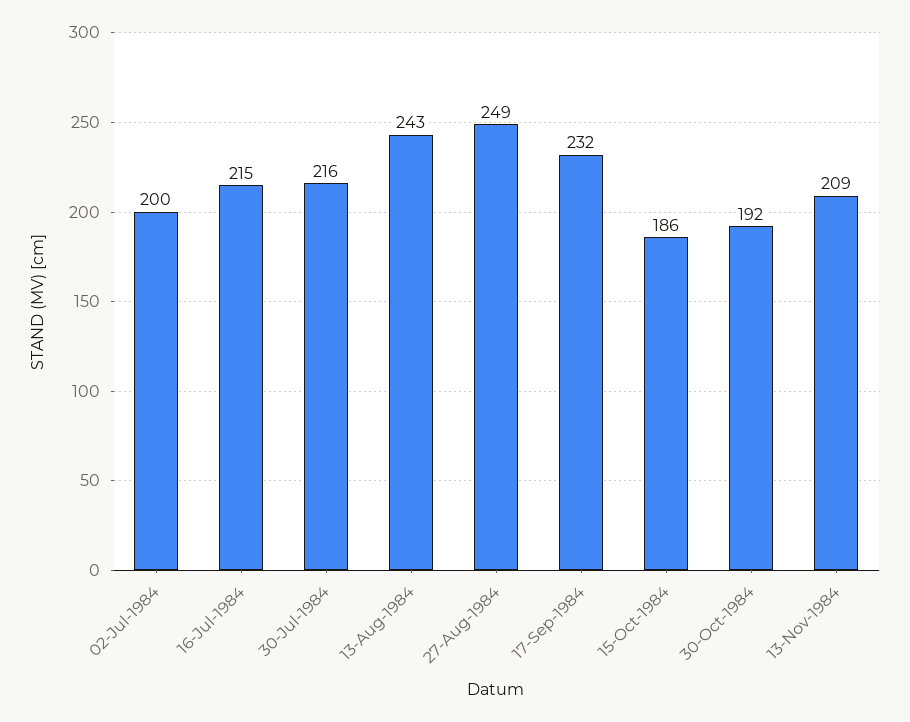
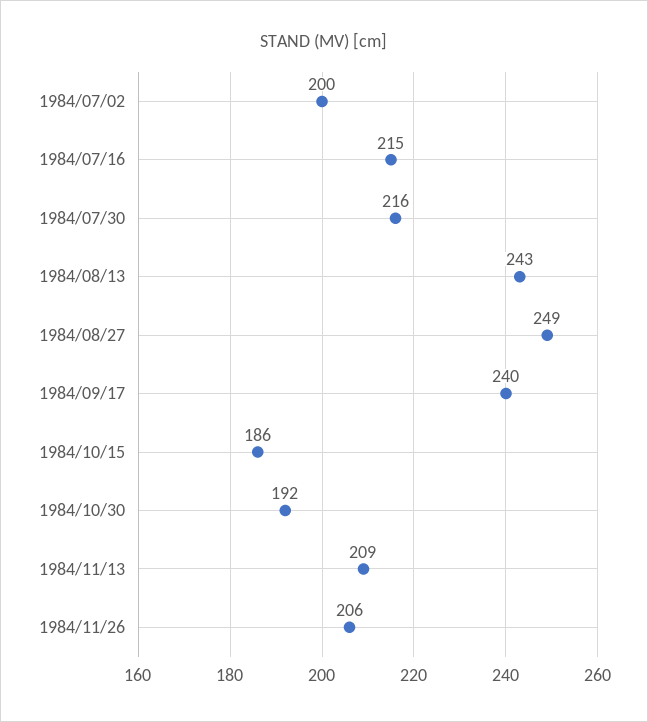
17-Sep-1984: 232 -> 240
1984/11/26: none -> 206

